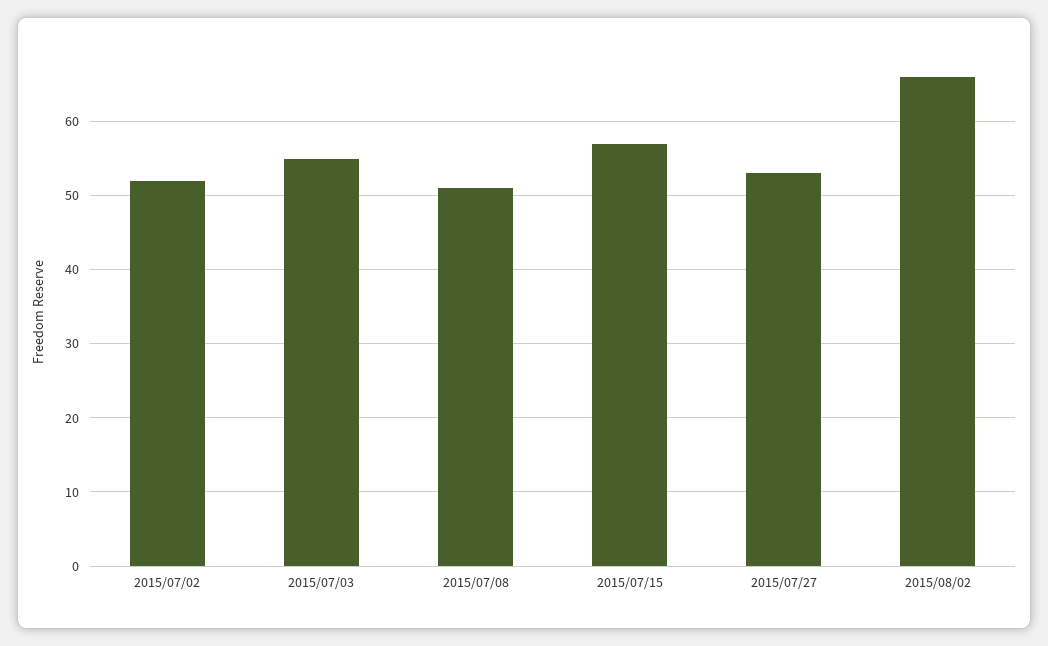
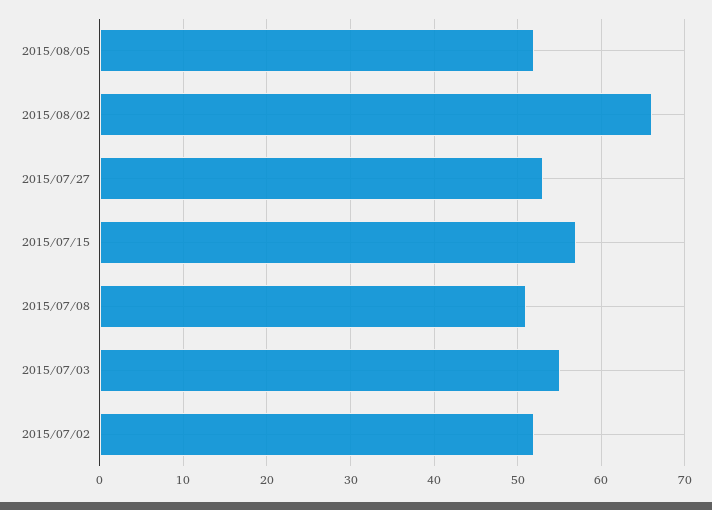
2015/08/05: none -> 52

